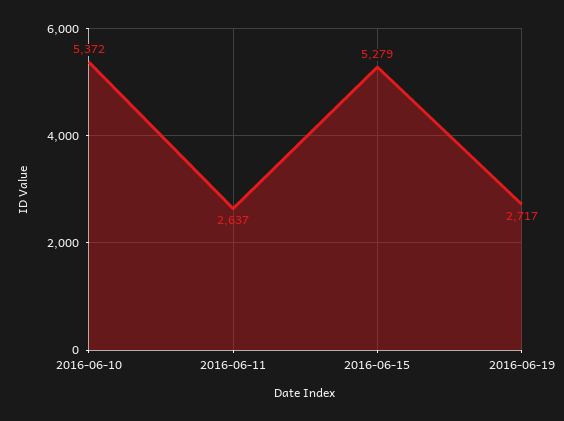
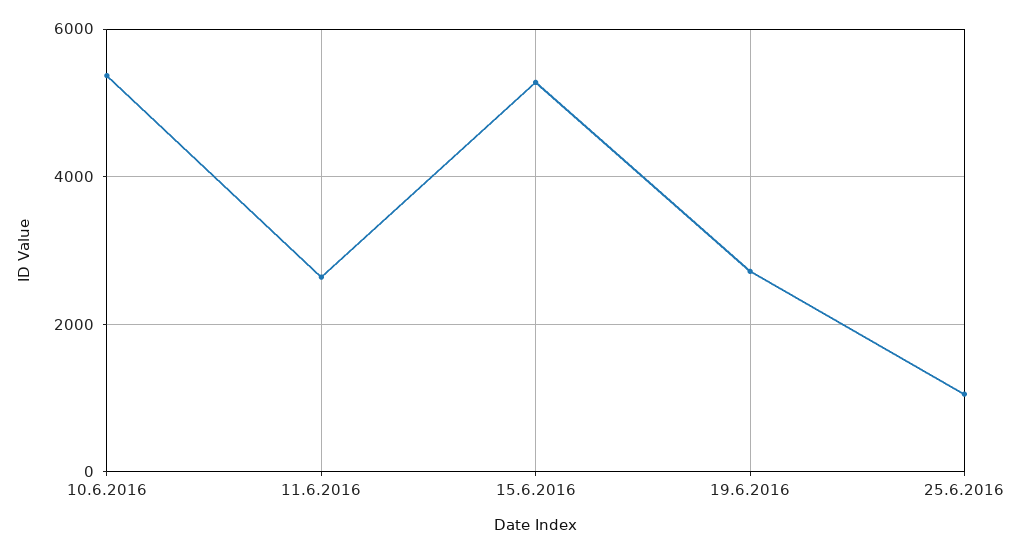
25.6.2016: none -> 1000

